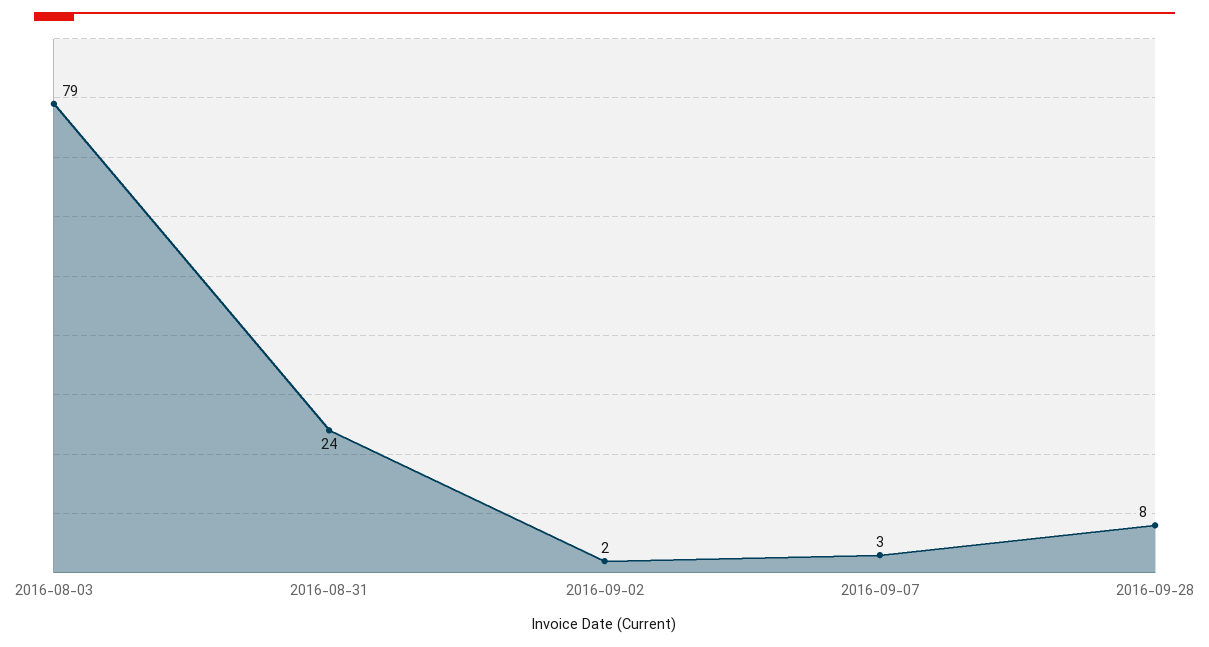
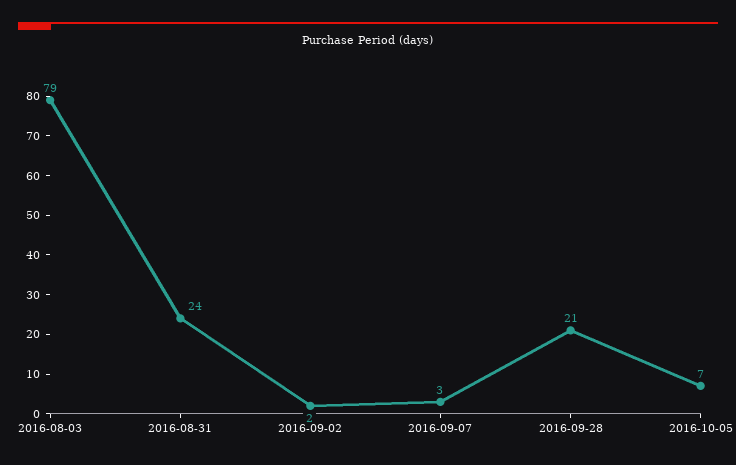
2016-09-28: 8 -> 21
2016-10-05: none -> 7

